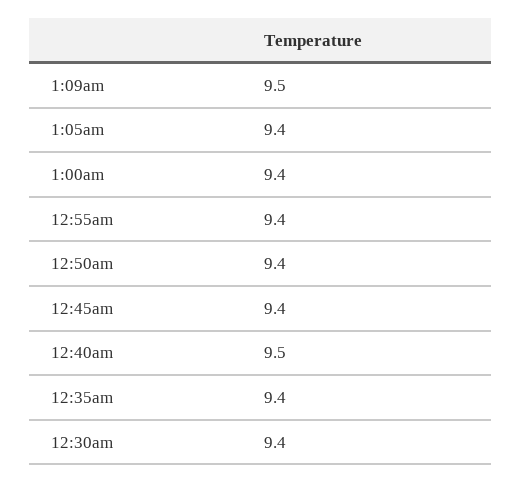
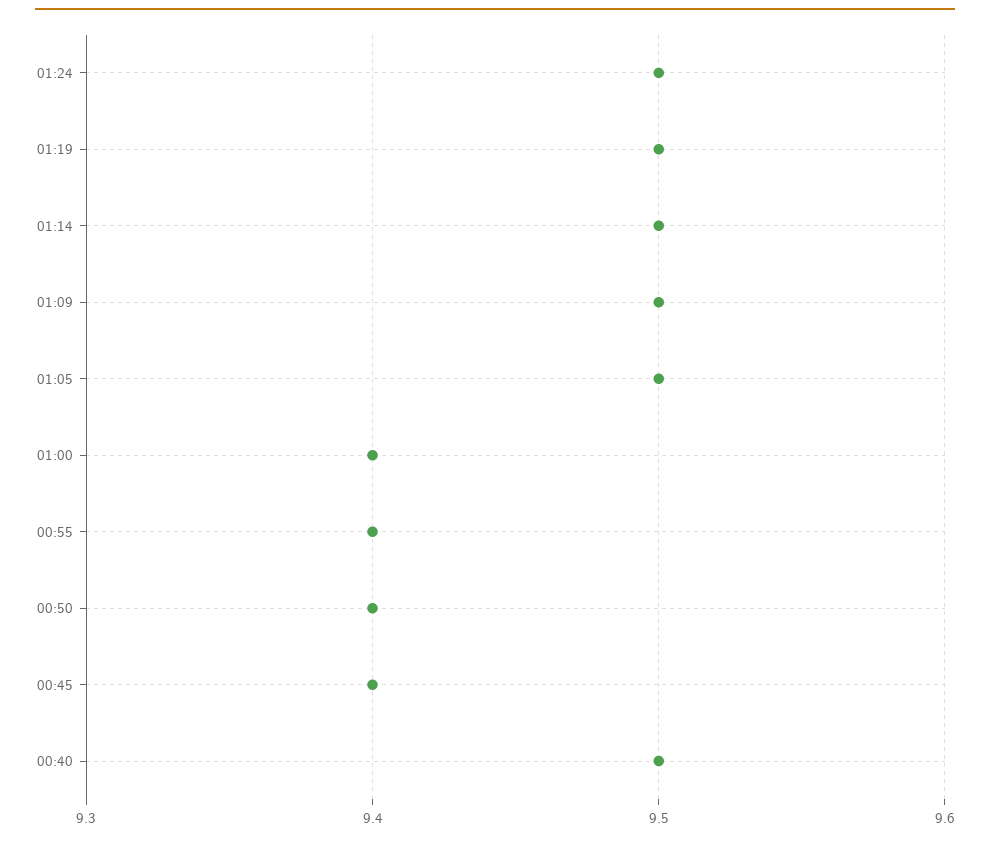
1:05am: 9.4 -> 9.5
12:35am: 9.4 -> none
12:30am: 9.4 -> none
01:24: none -> 9.5
01:19: none -> 9.5
01:14: none -> 9.5

